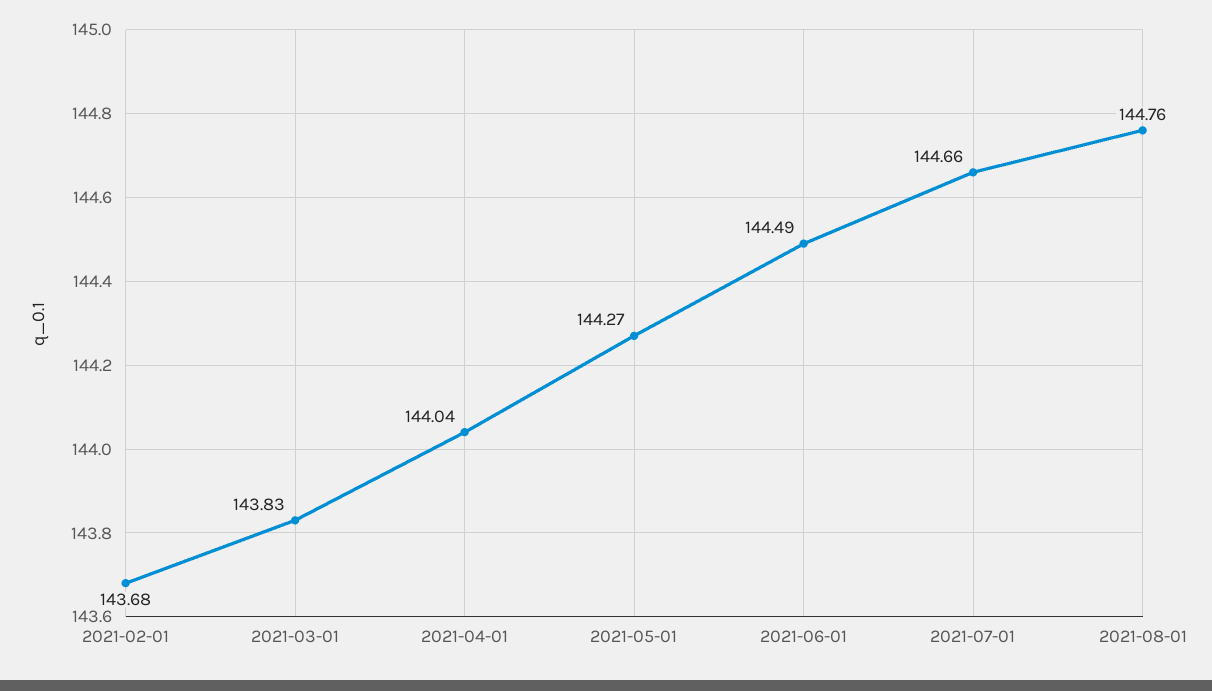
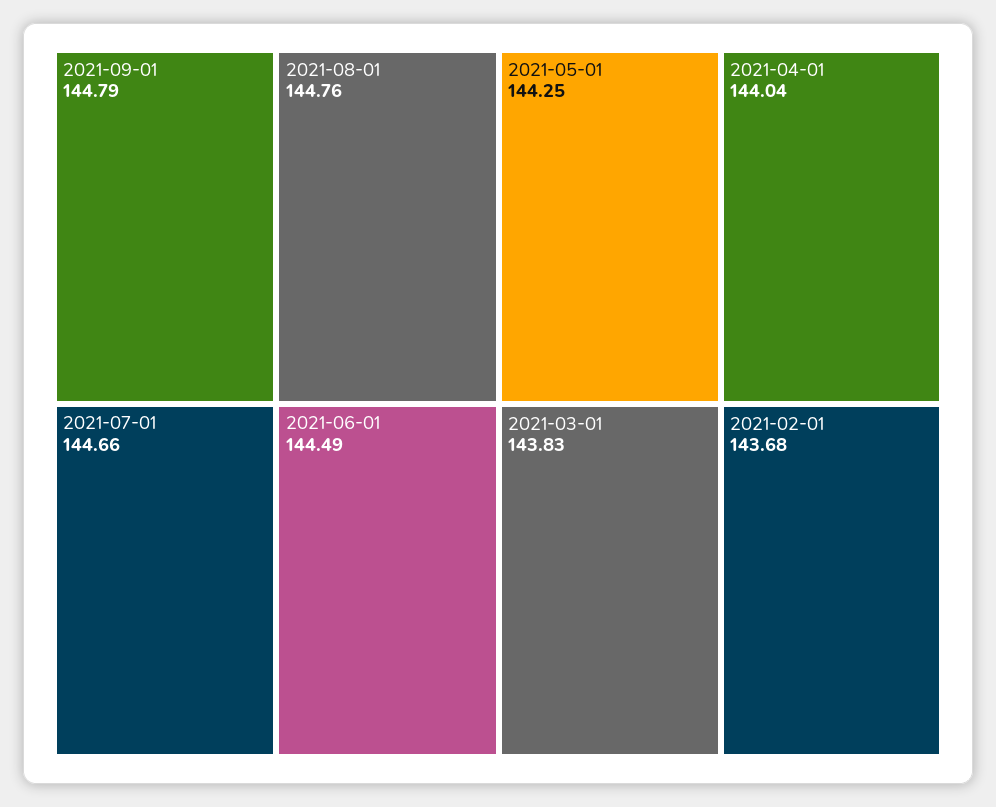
2021-05-01: 144.27 -> 144.25
2021-09-01: none -> 144.79

